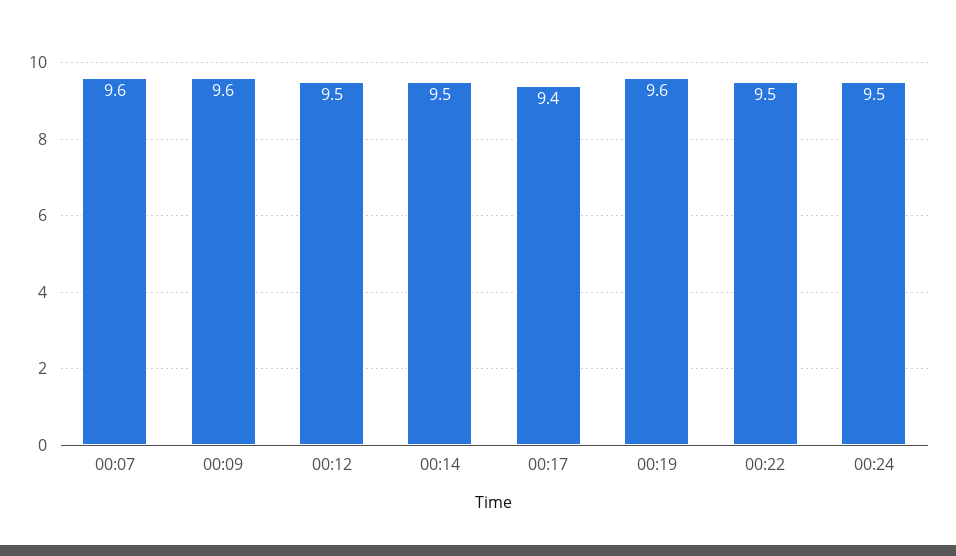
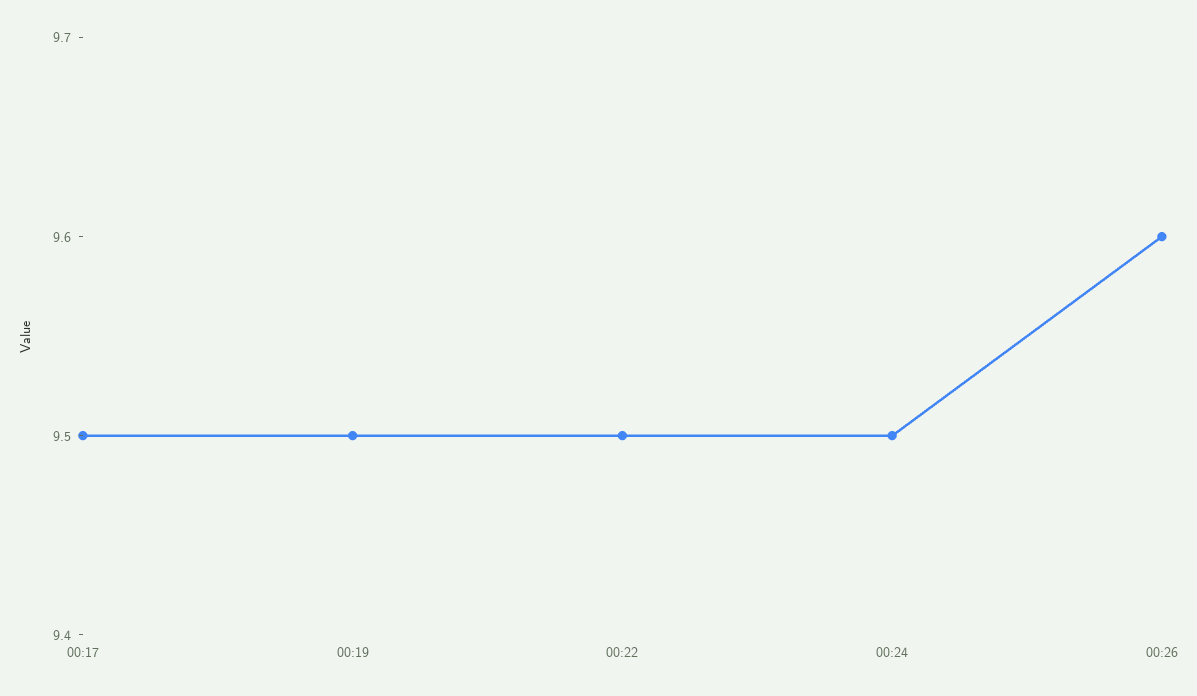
00:07: 9.6 -> none
00:09: 9.6 -> none
00:12: 9.5 -> none
00:14: 9.5 -> none
00:17: 9.4 -> 9.5
00:19: 9.6 -> 9.5
00:26: none -> 9.6

